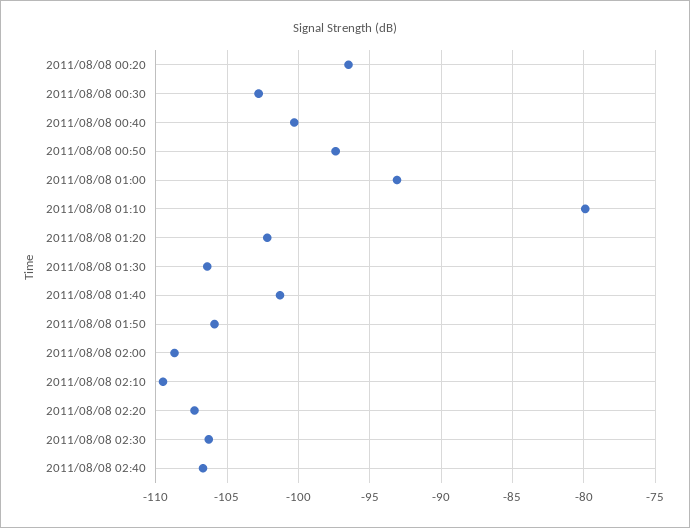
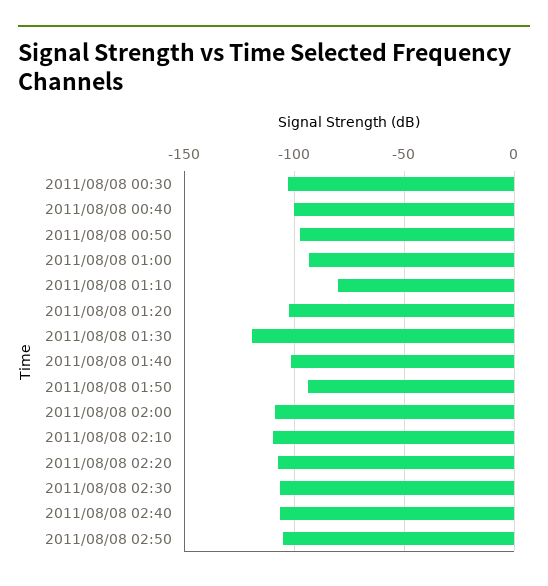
2011/08/08 00:20: -96.5 -> none
2011/08/08 01:30: -106.5 -> -120
2011/08/08 01:50: -106 -> -95
2011/08/08 02:50: none -> -105

